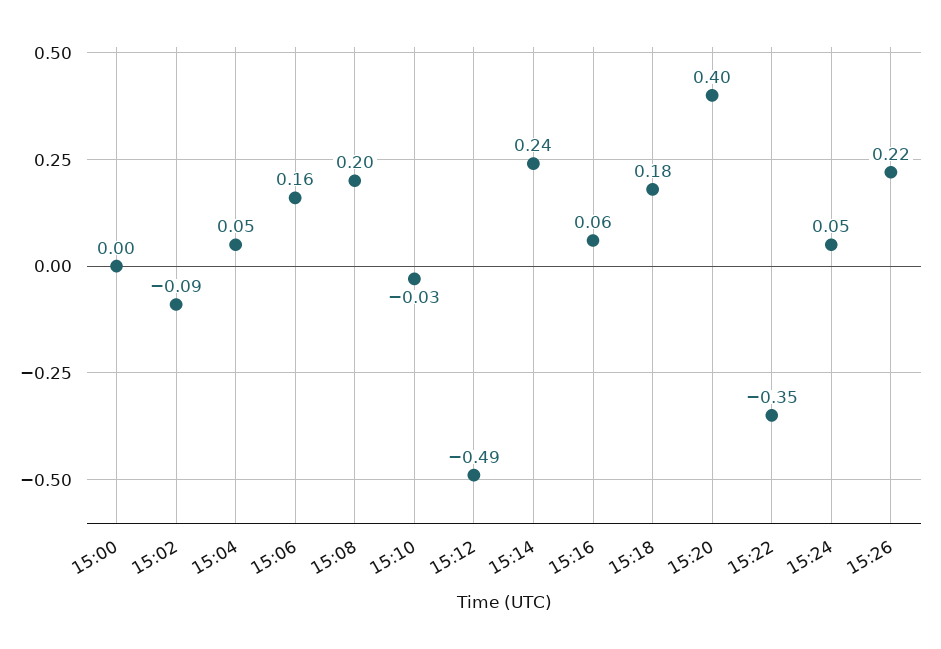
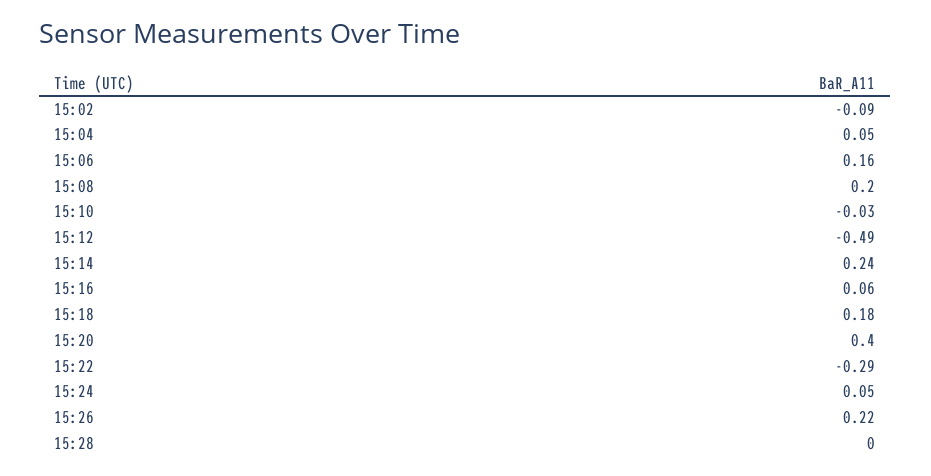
15:00: 0 -> none
15:22: -0.35 -> -0.29
15:28: none -> 0

